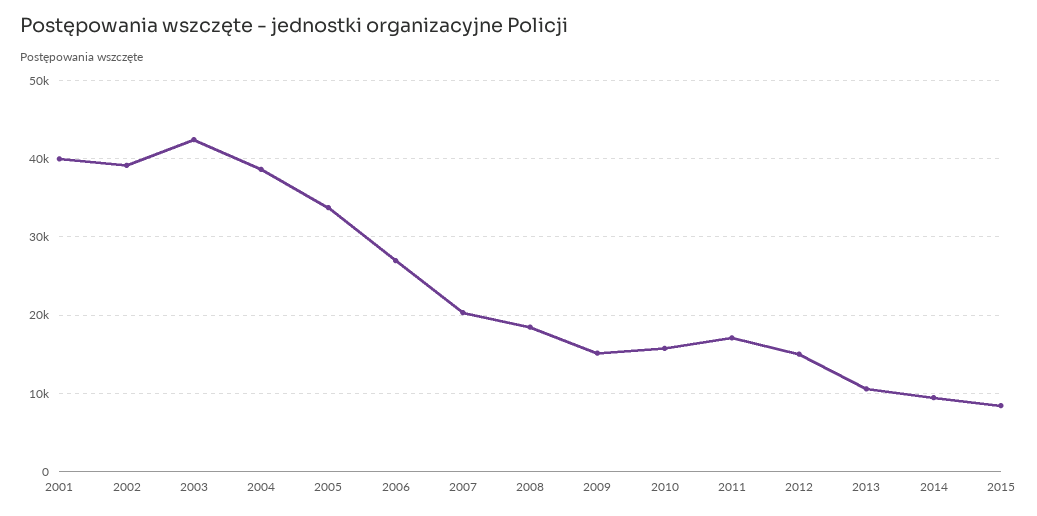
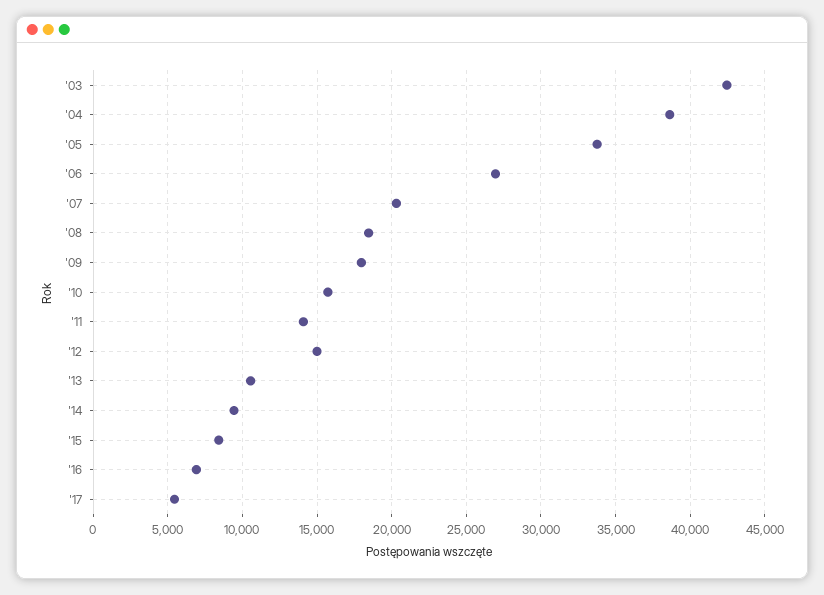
2001: 40000 -> none
2002: 39000 -> none
2009: 15000 -> 18000
2011: 17000 -> 14000
'16: none -> 7000
'17: none -> 5500

